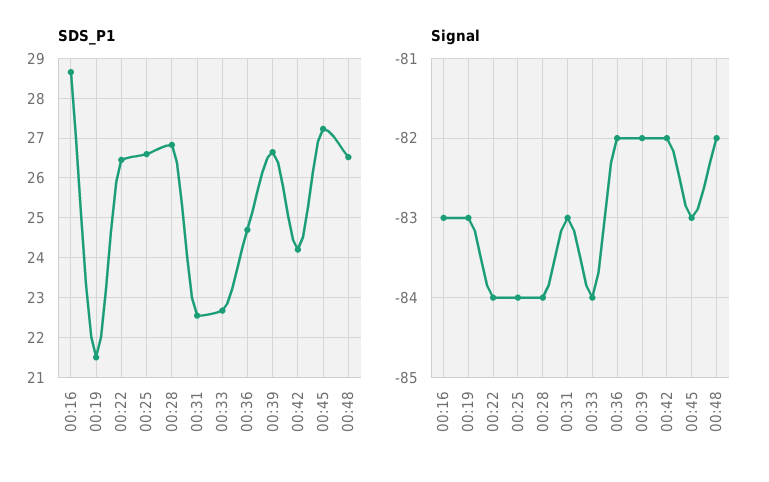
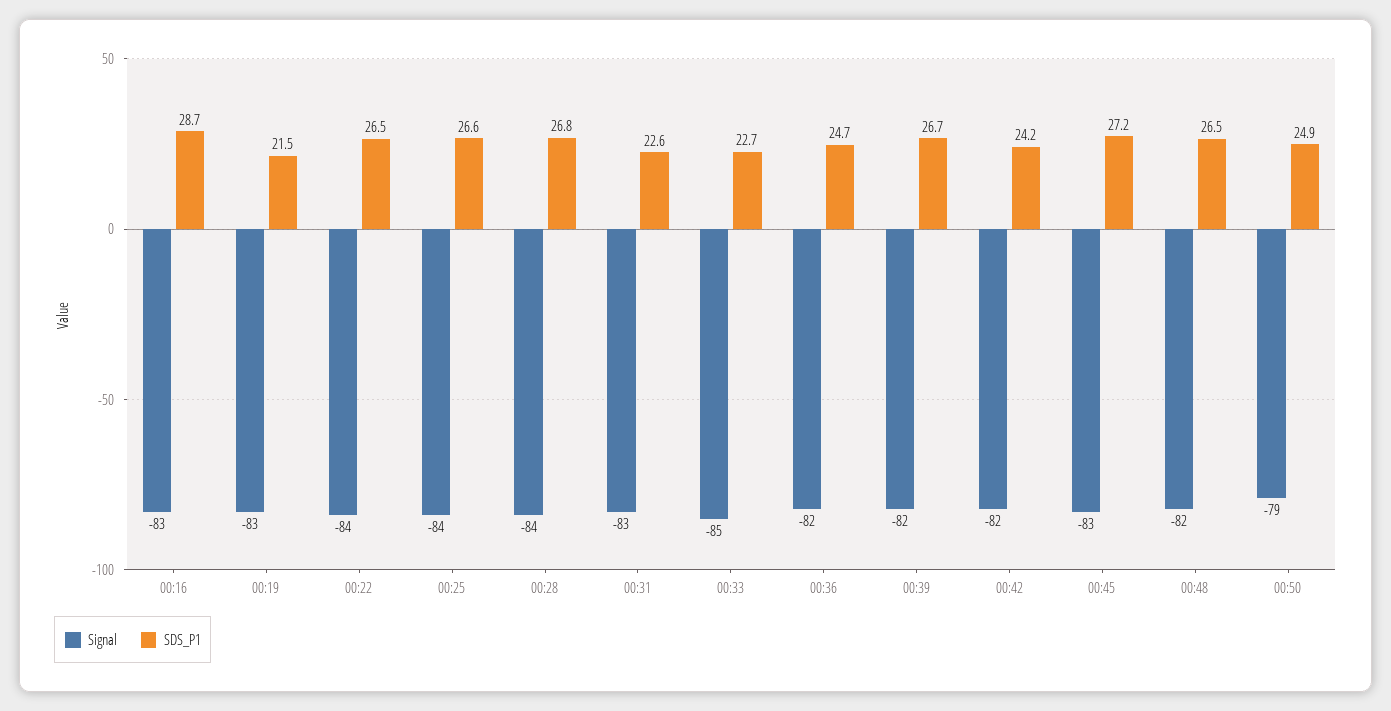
Signal, 00:33: -84 -> -85
Signal, 00:50: none -> -79
SDS_P1, 00:50: none -> 24.9

